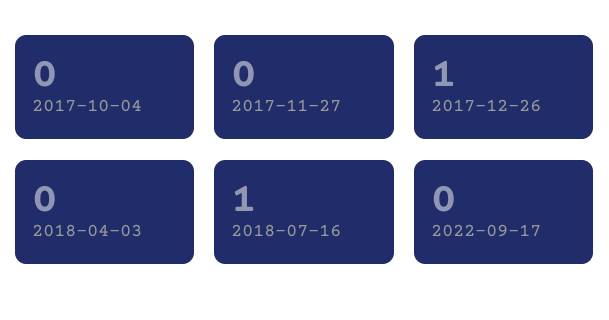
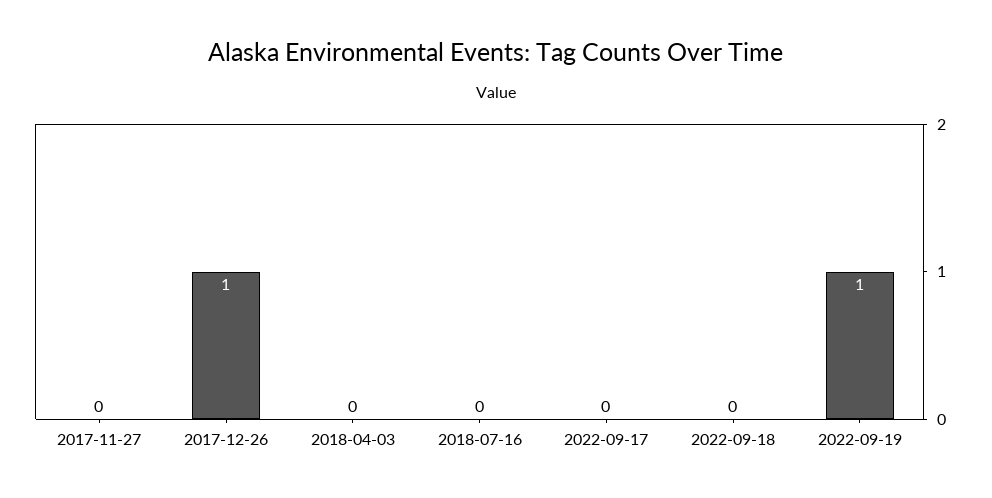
2017-10-04: 0 -> none
2018-07-16: 1 -> 0
2022-09-18: none -> 0
2022-09-19: none -> 1

